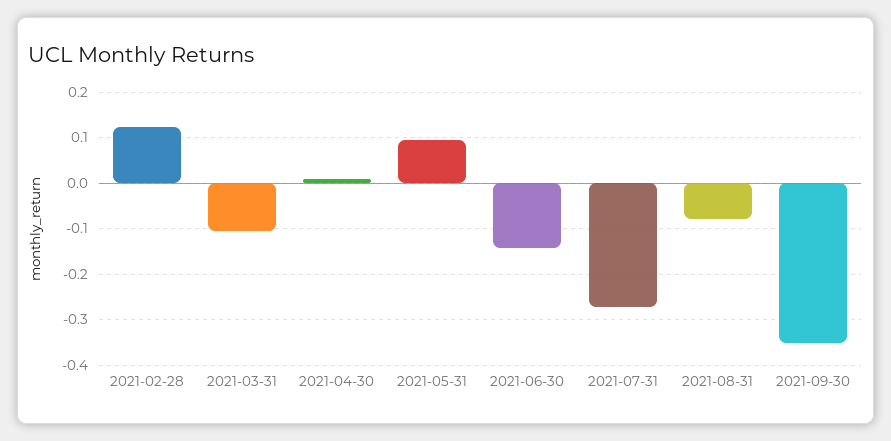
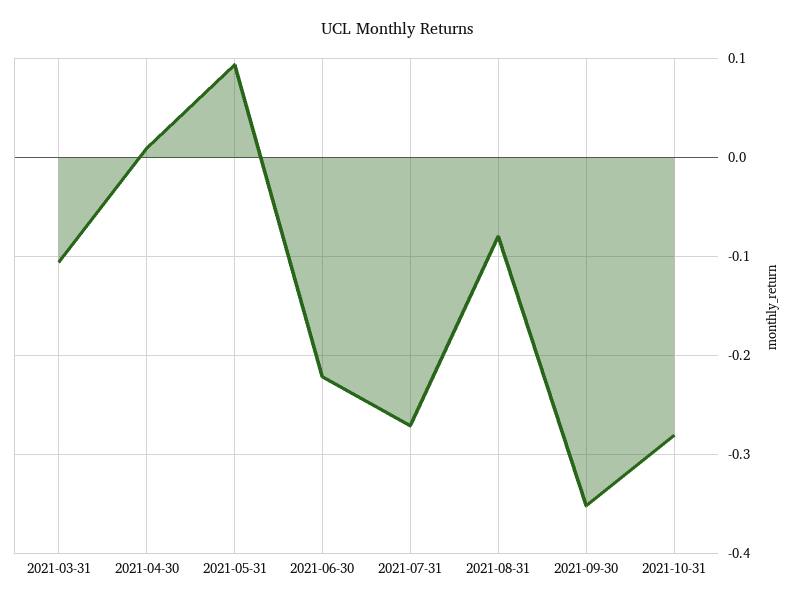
2021-02-28: 0.12 -> none
2021-06-30: -0.14 -> -0.22
2021-10-31: none -> -0.28

